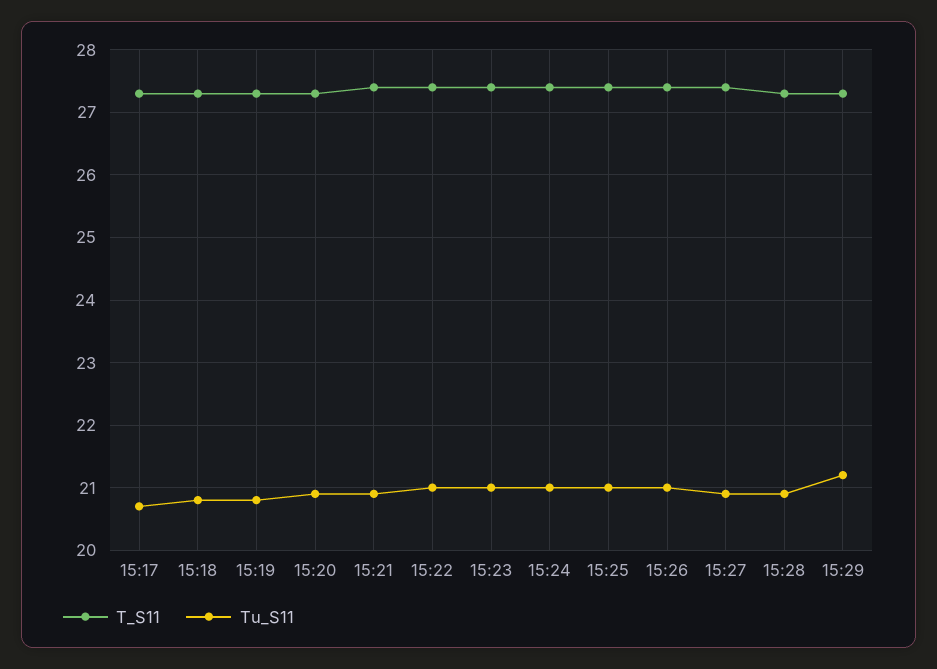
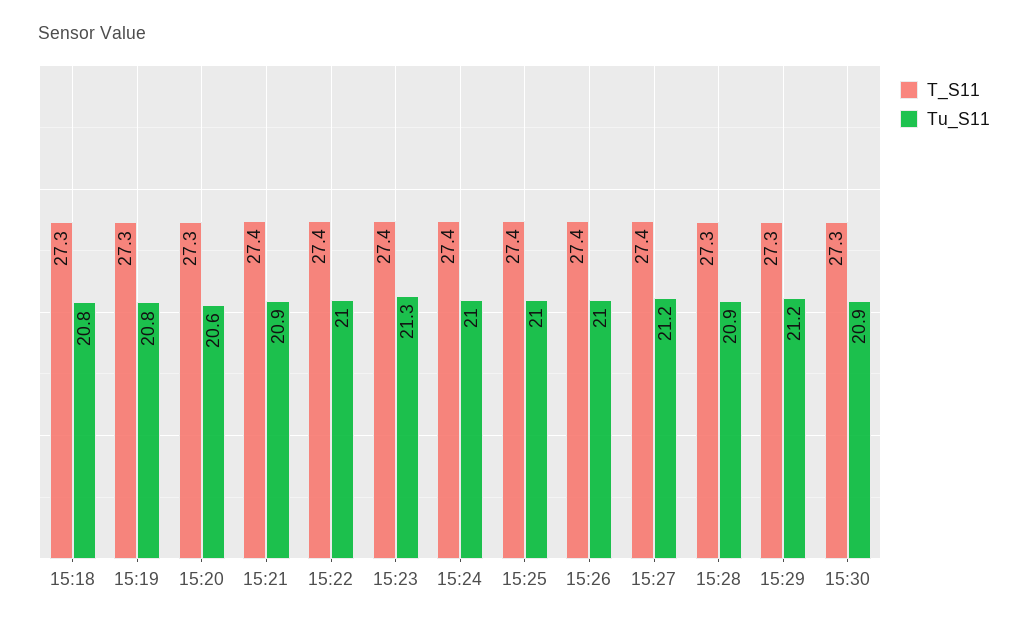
T_S11, 15:17: 27.3 -> none
Tu_S11, 15:17: 20.7 -> none
Tu_S11, 15:20: 20.9 -> 20.6
Tu_S11, 15:23: 21 -> 21.3
Tu_S11, 15:27: 20.9 -> 21.2
T_S11, 15:30: none -> 27.3
Tu_S11, 15:30: none -> 20.9

